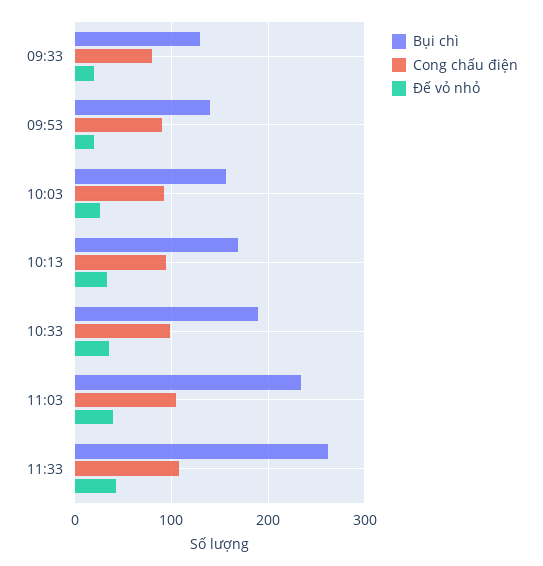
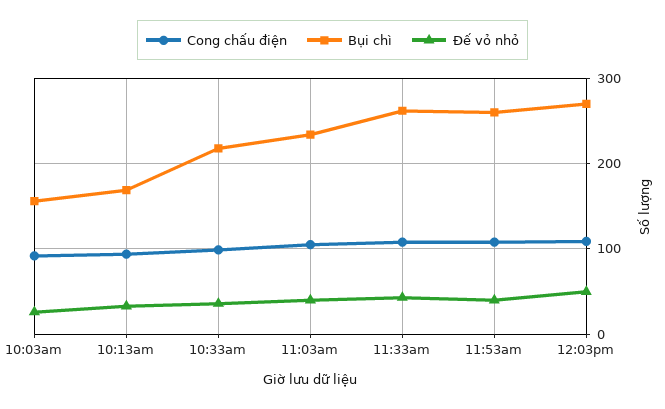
Bụi chì, 09:33: 130 -> none
Cong chấu điện, 09:33: 80 -> none
Đế vỏ nhỏ, 09:33: 20 -> none
Bụi chì, 09:53: 140 -> none
Cong chấu điện, 09:53: 90 -> none
Đế vỏ nhỏ, 09:53: 20 -> none
Bụi chì, 10:33: 190 -> 220
Cong chấu điện, 11:53am: none -> 110
Bụi chì, 11:53am: none -> 260
Đế vỏ nhỏ, 11:53am: none -> 40
Cong chấu điện, 12:03pm: none -> 110
Bụi chì, 12:03pm: none -> 270
Đế vỏ nhỏ, 12:03pm: none -> 50

